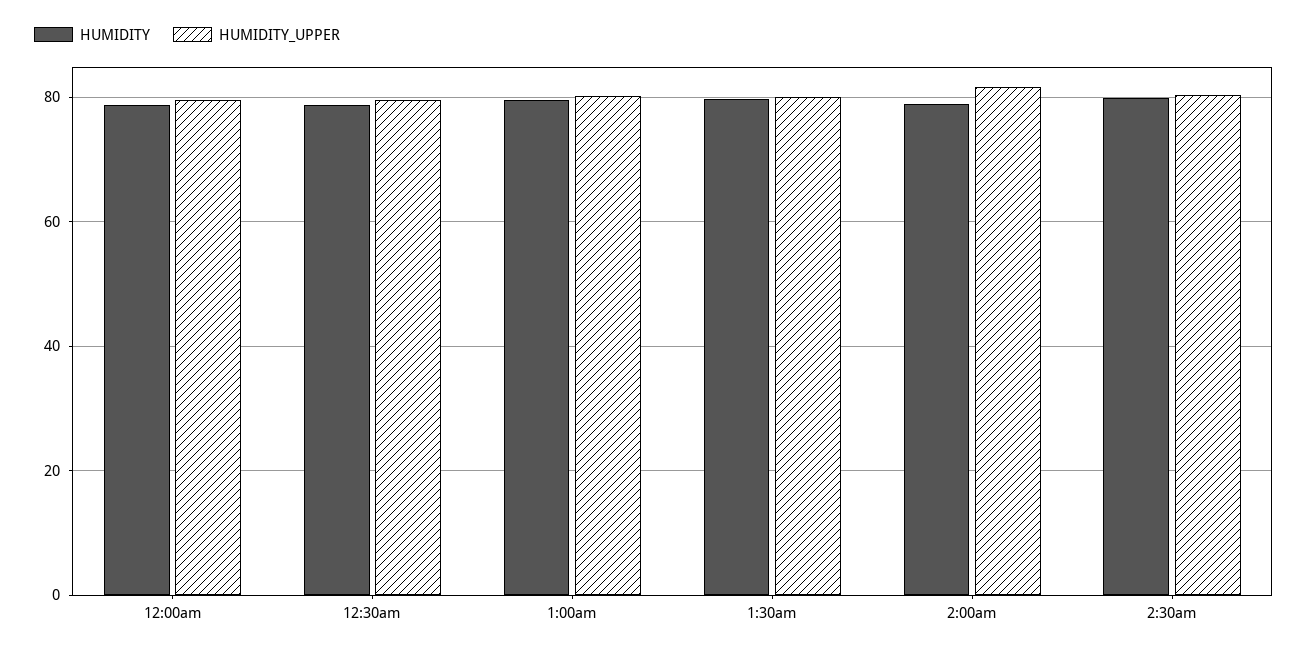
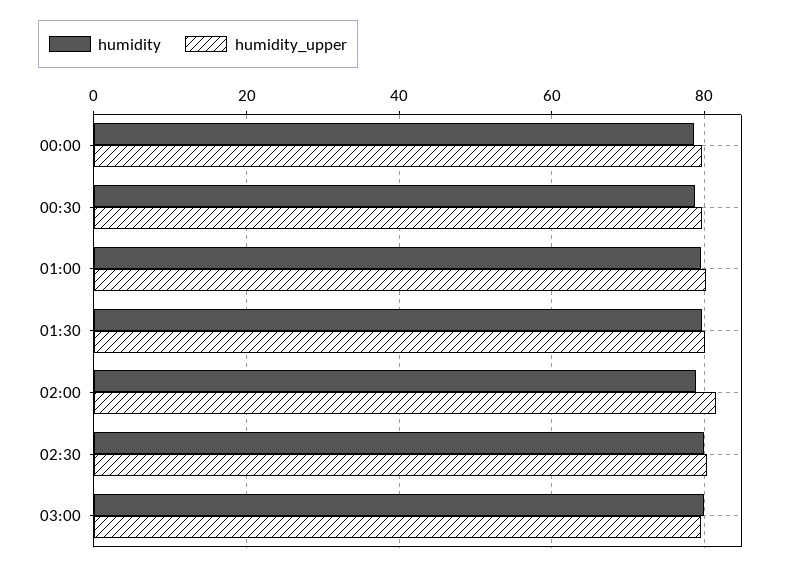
HUMIDITY, 03:00: none -> 80
HUMIDITY_UPPER, 03:00: none -> 80

